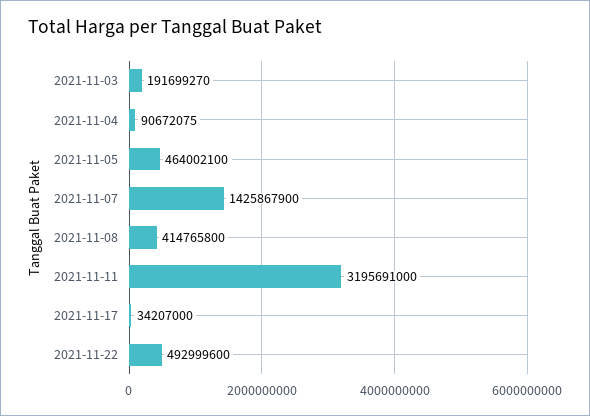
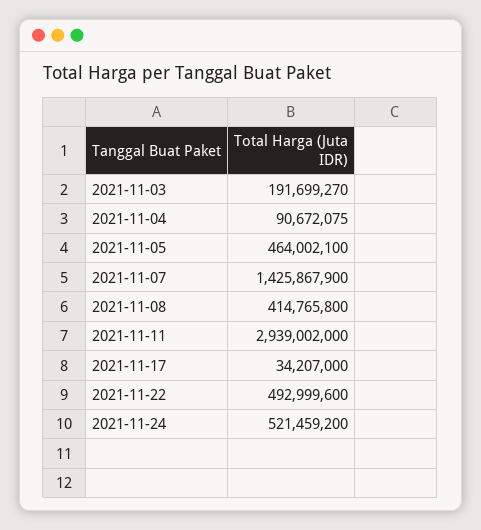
2021-11-11: 3195691000 -> 2939002000
2021-11-24: none -> 521459200

